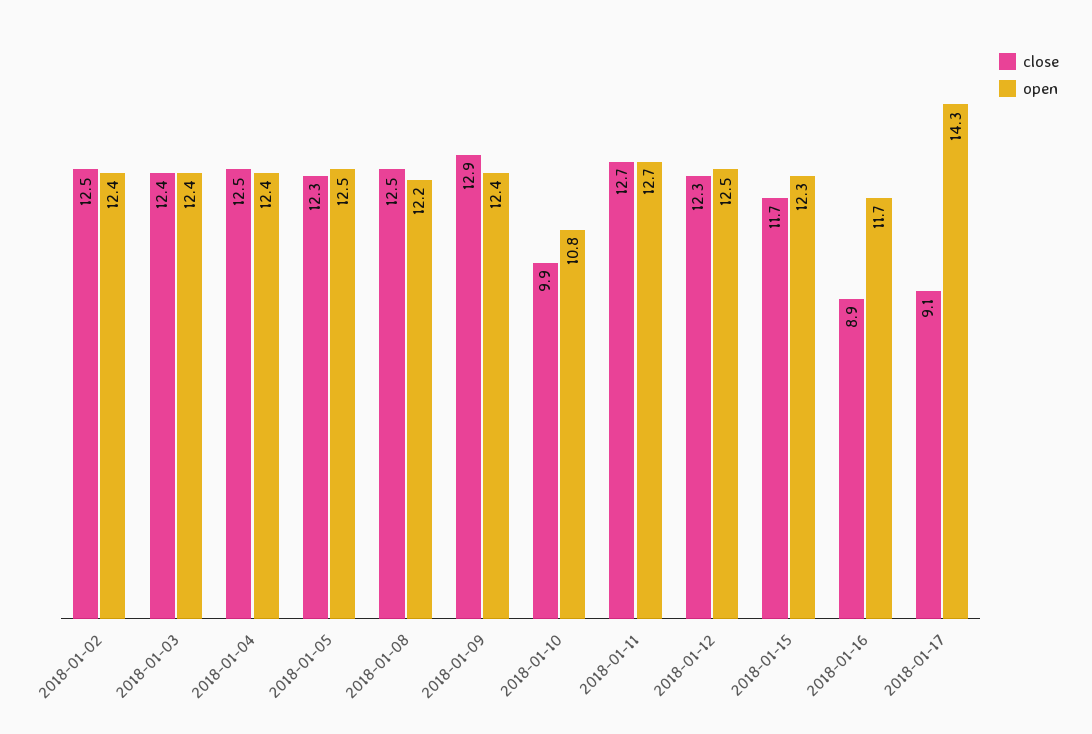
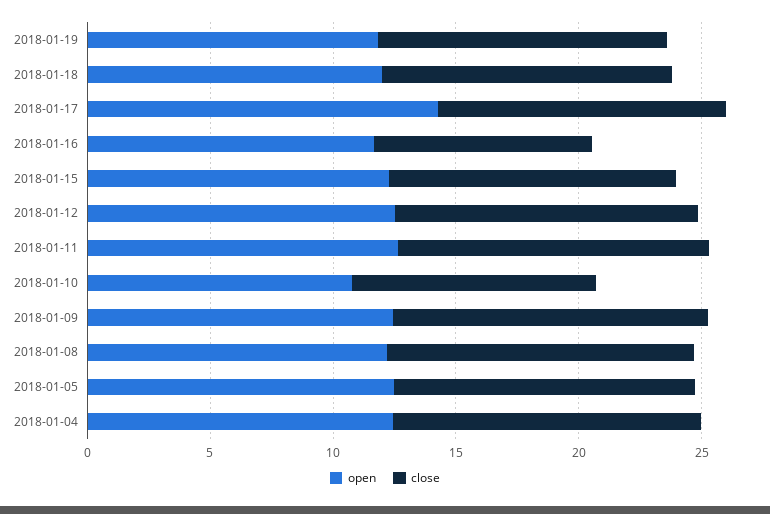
close, 2018-01-02: 12.5 -> none
open, 2018-01-02: 12.4 -> none
close, 2018-01-03: 12.4 -> none
open, 2018-01-03: 12.4 -> none
close, 2018-01-17: 9.1 -> 12
open, 2018-01-19: none -> 12
close, 2018-01-19: none -> 12
open, 2018-01-18: none -> 12
close, 2018-01-18: none -> 12

